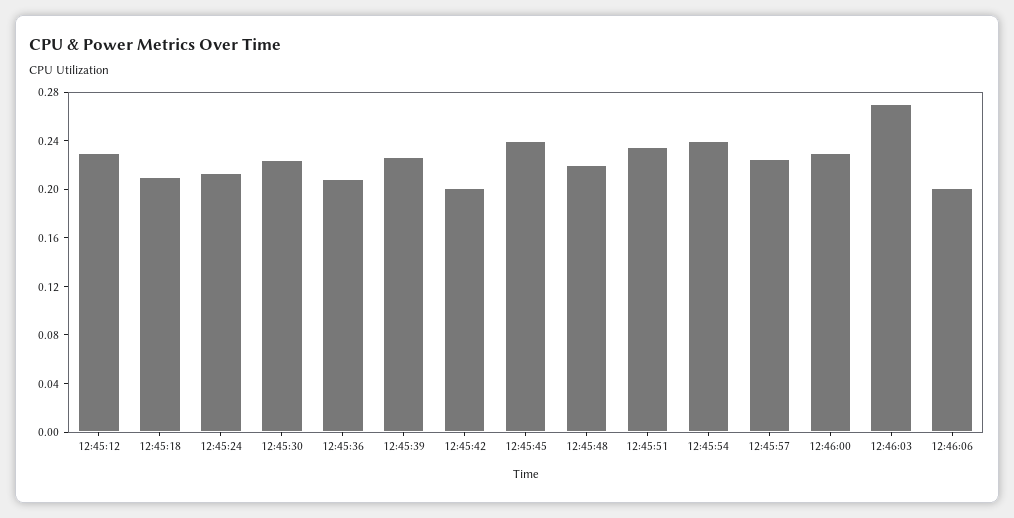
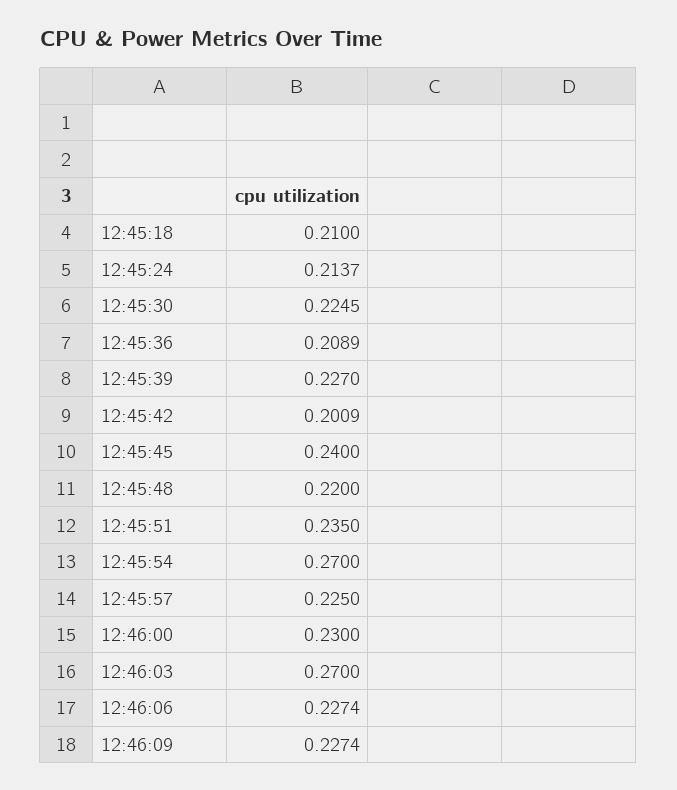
12:45:12: 0.23 -> none
12:45:54: 0.24 -> 0.27
12:46:06: 0.2 -> 0.2274
12:46:09: none -> 0.2274

